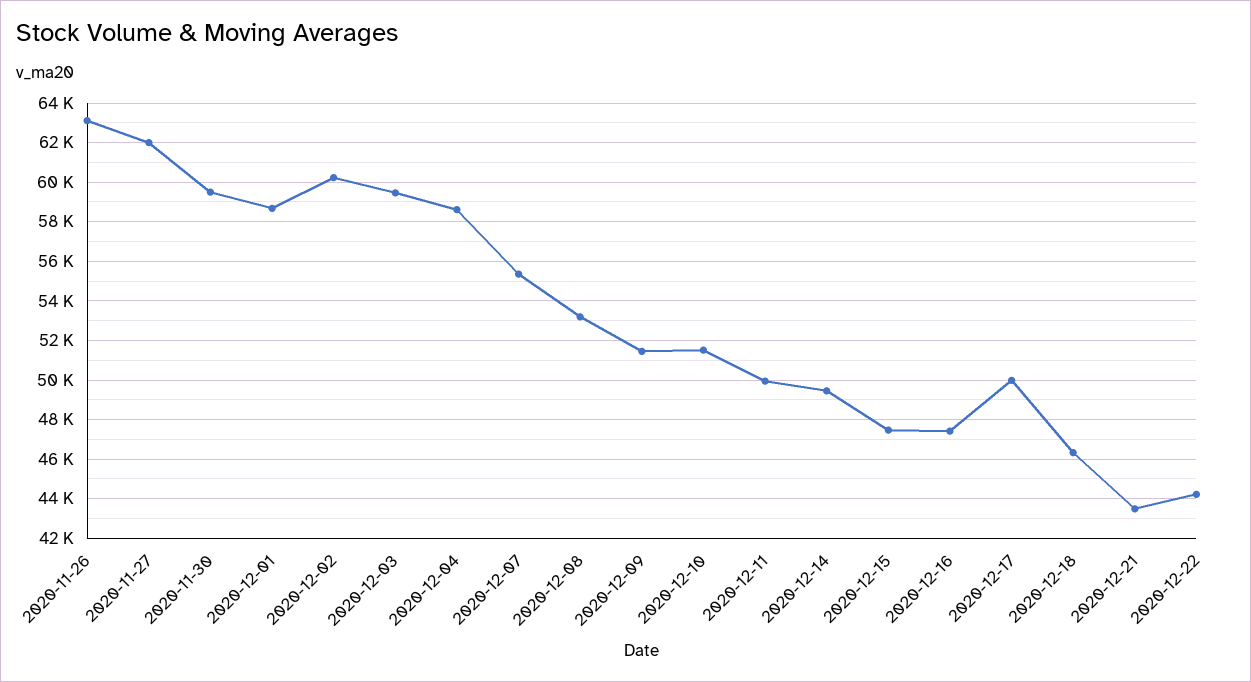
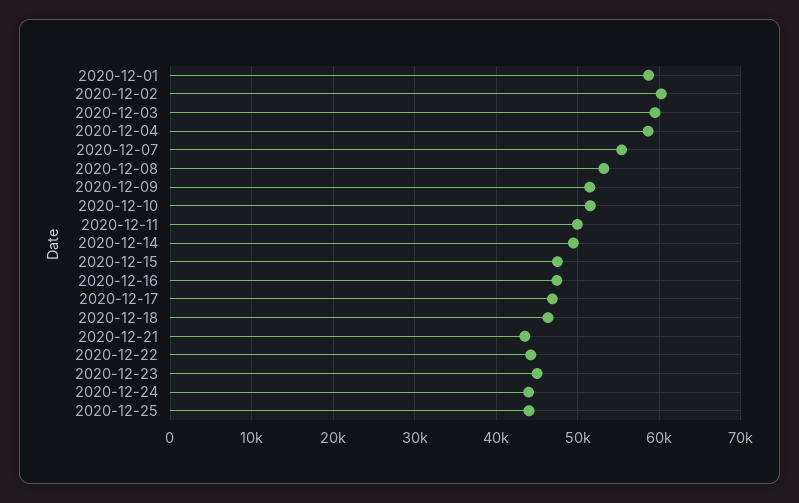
2020-11-26: 63000 -> none
2020-11-27: 62000 -> none
2020-11-30: 59500 -> none
2020-12-17: 50000 -> 47000
2020-12-23: none -> 45000
2020-12-24: none -> 44000
2020-12-25: none -> 44000

